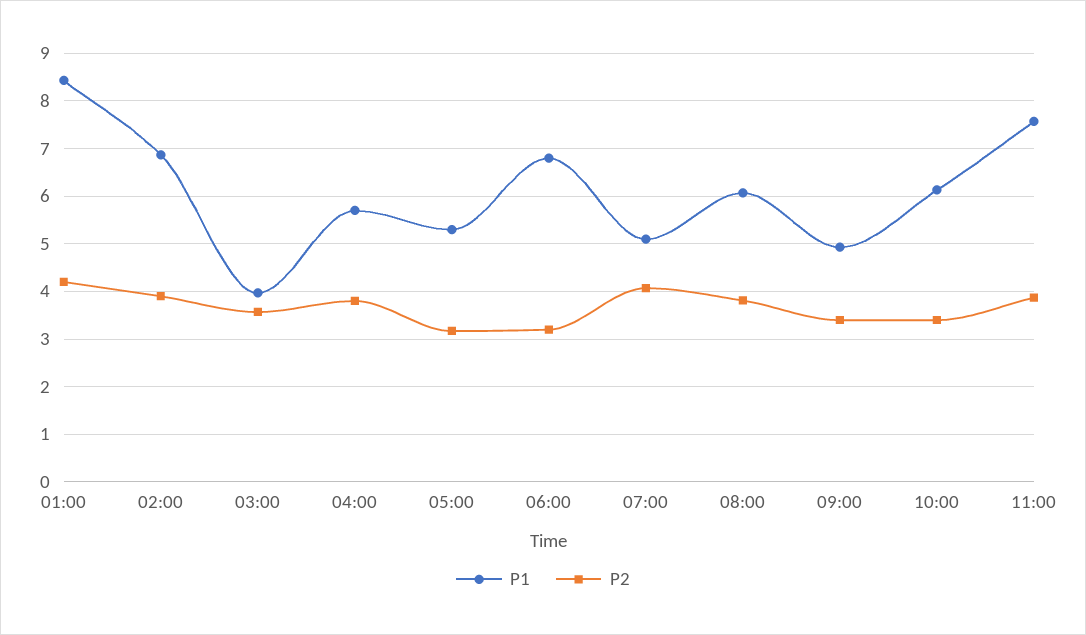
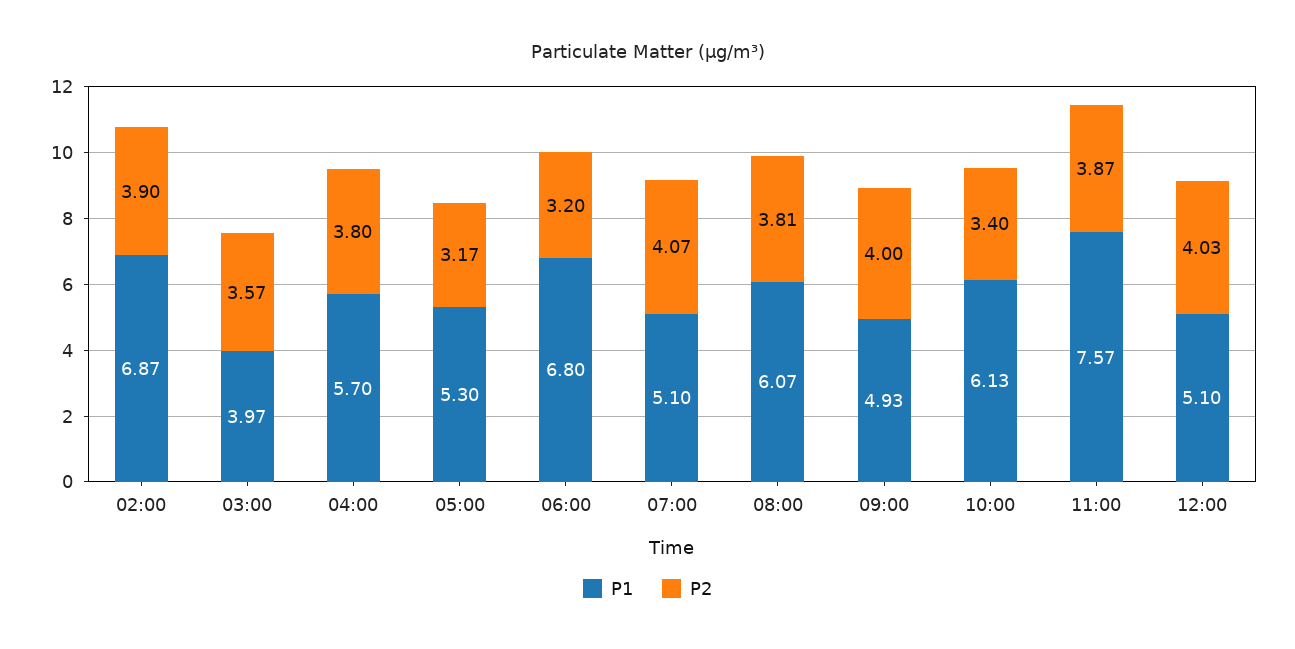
P1, 01:00: 8.4 -> none
P2, 01:00: 4.2 -> none
P2, 09:00: 3.4 -> 4
P1, 12:00: none -> 5.1
P2, 12:00: none -> 4.03

